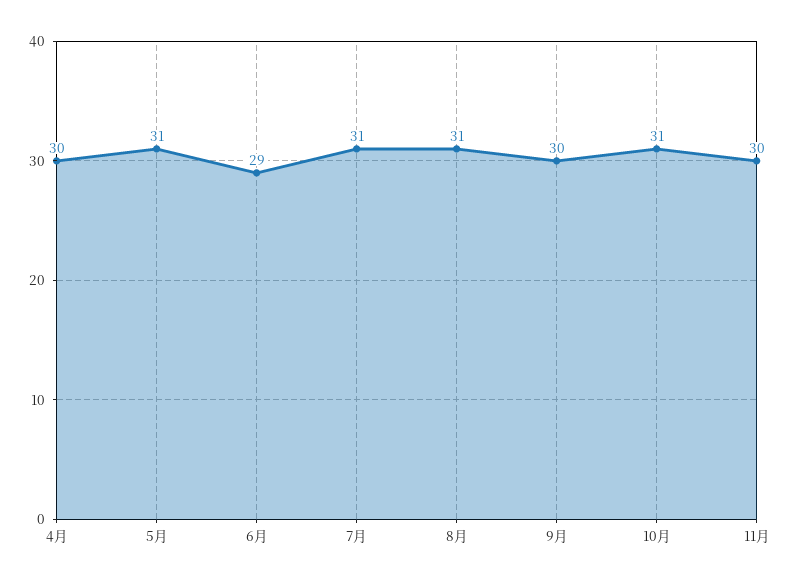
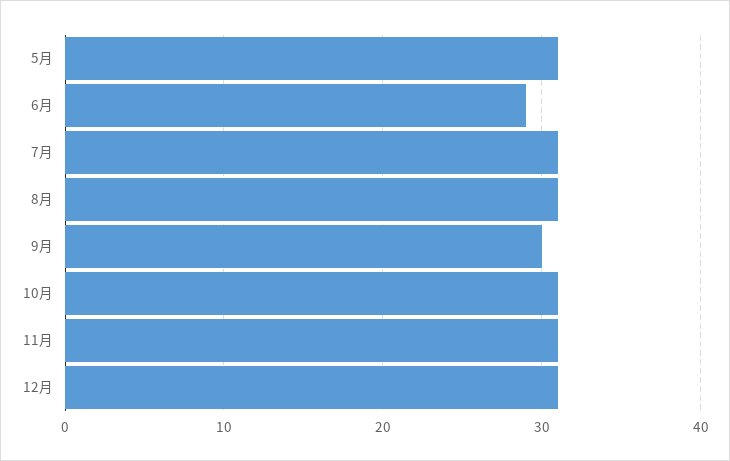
4月: 30 -> none
11月: 30 -> 31
12月: none -> 31

